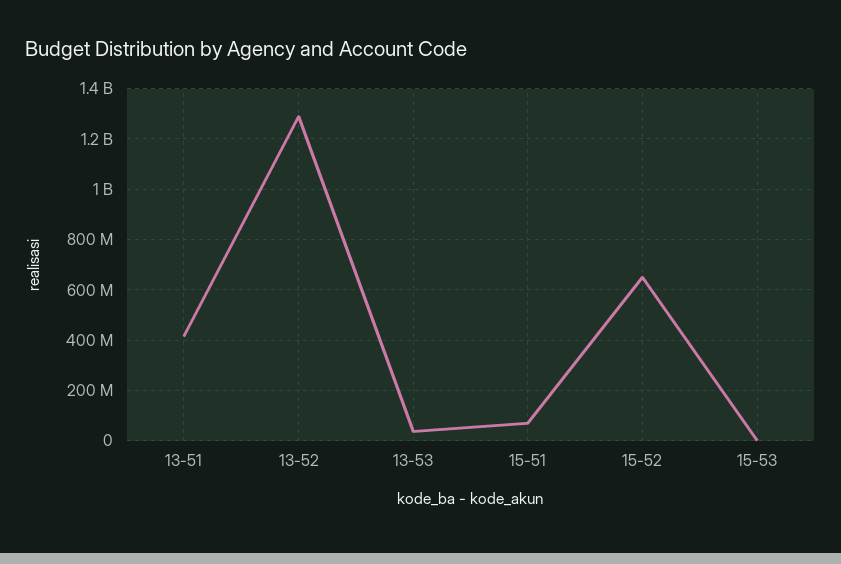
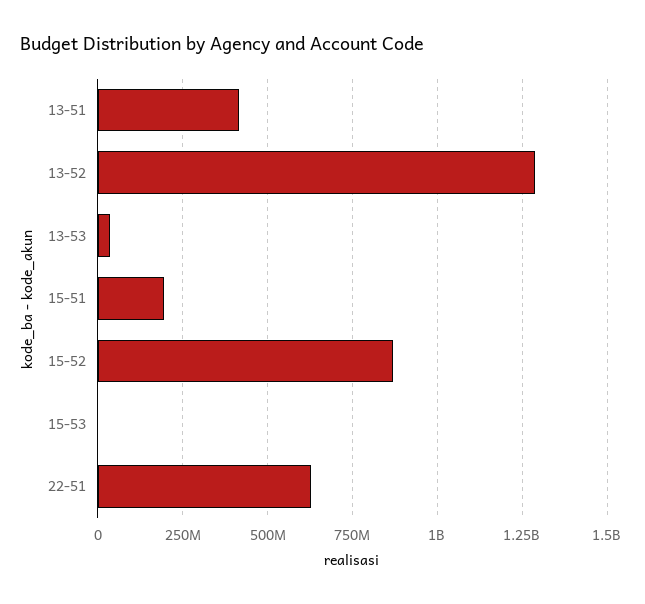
15-51: 75000000 -> 200000000
15-52: 650000000 -> 875000000
22-51: none -> 625000000

